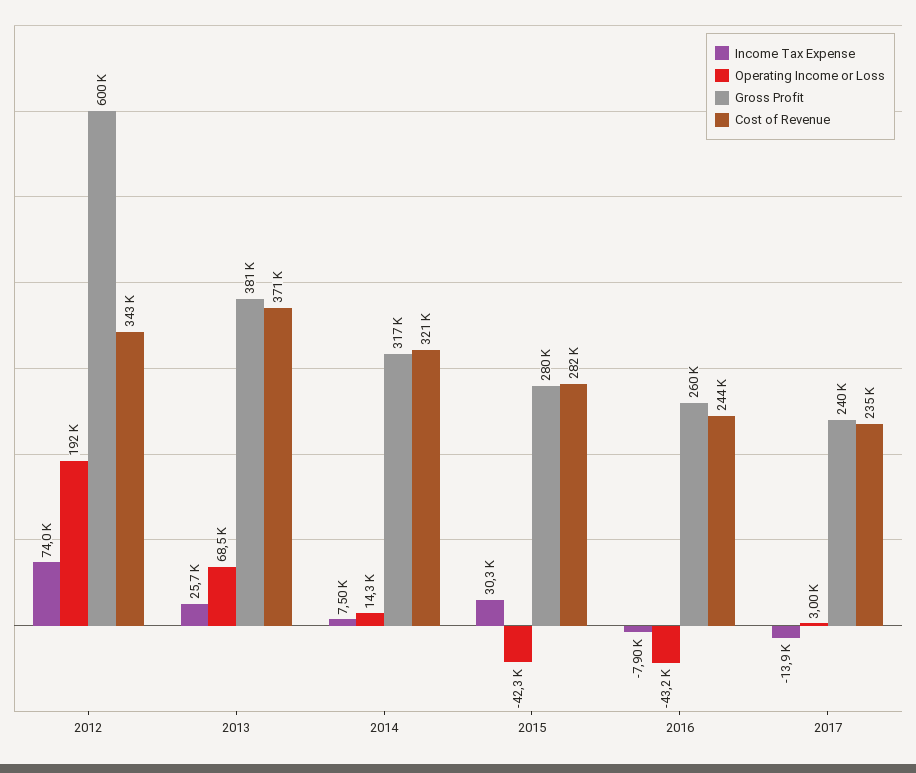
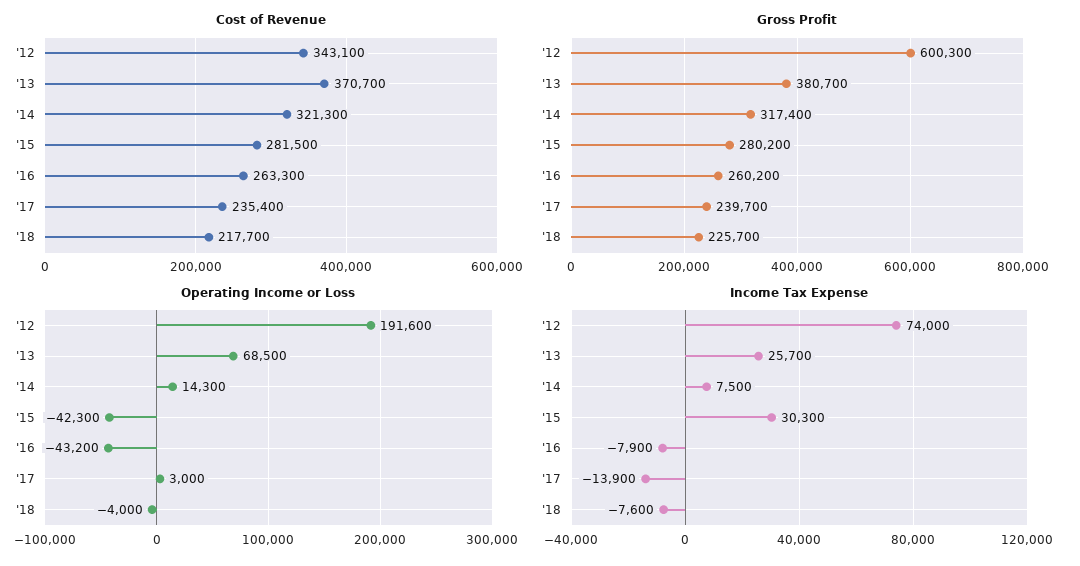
Cost of Revenue, 2016: 244000 -> 263300
Cost of Revenue, '18: none -> 217700
Gross Profit, '18: none -> 225700
Operating Income or Loss, '18: none -> -4000
Income Tax Expense, '18: none -> -7600

